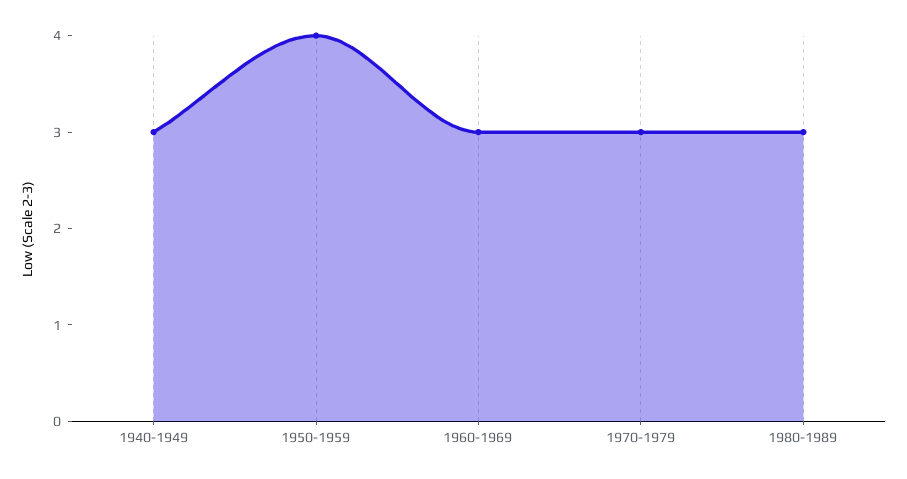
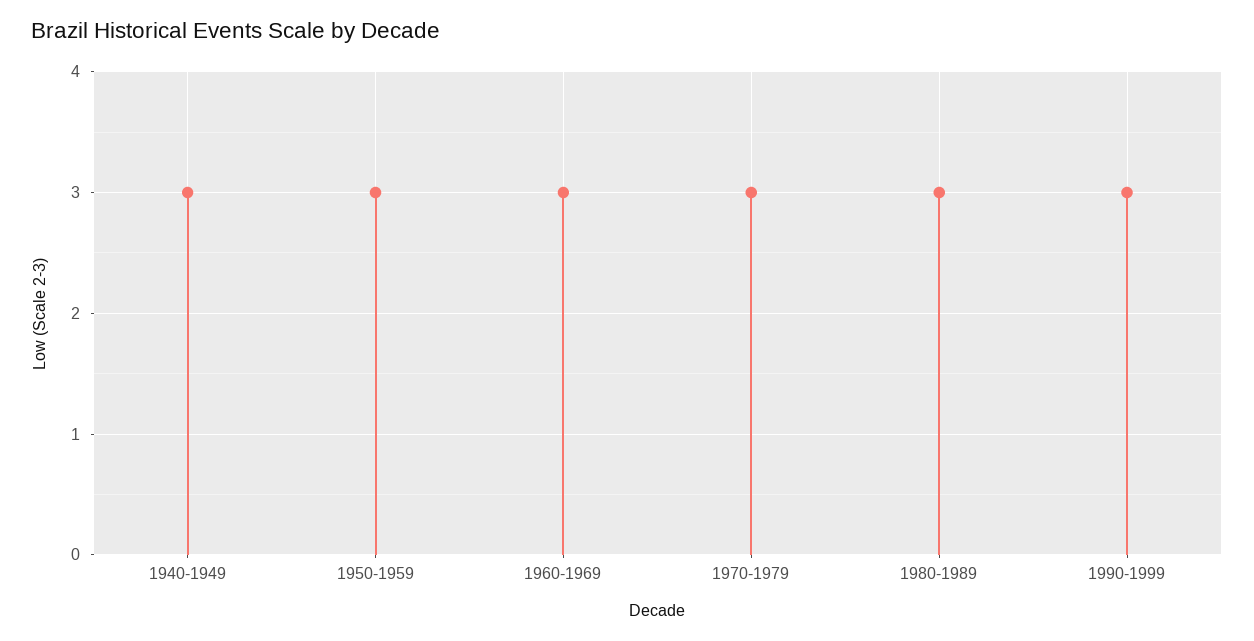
1950-1959: 4 -> 3
1990-1999: none -> 3

